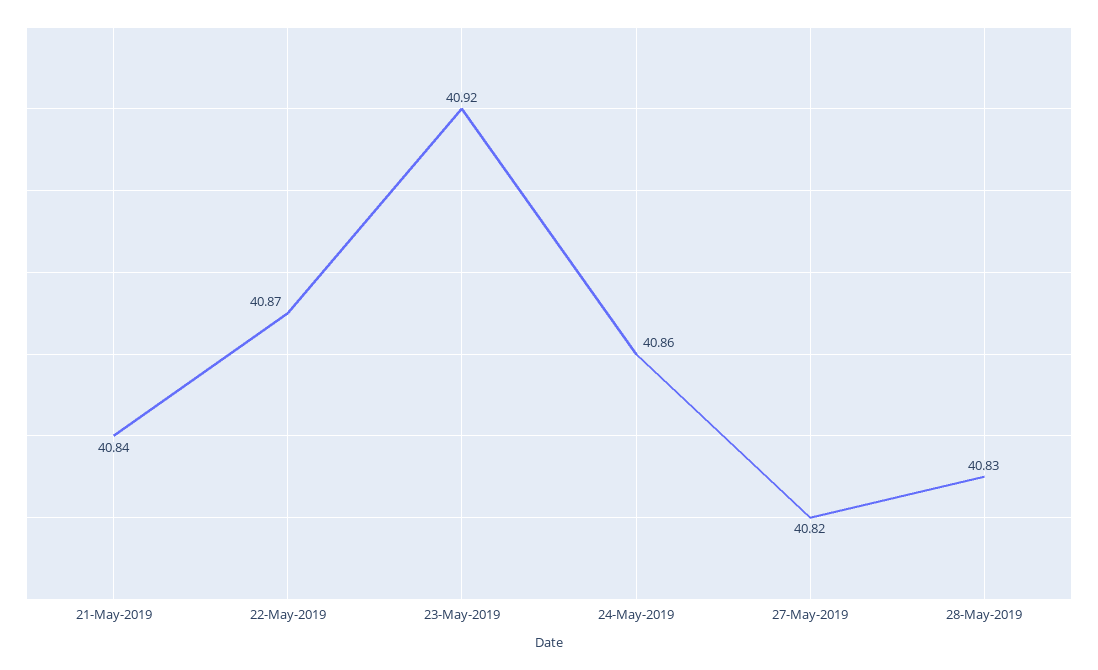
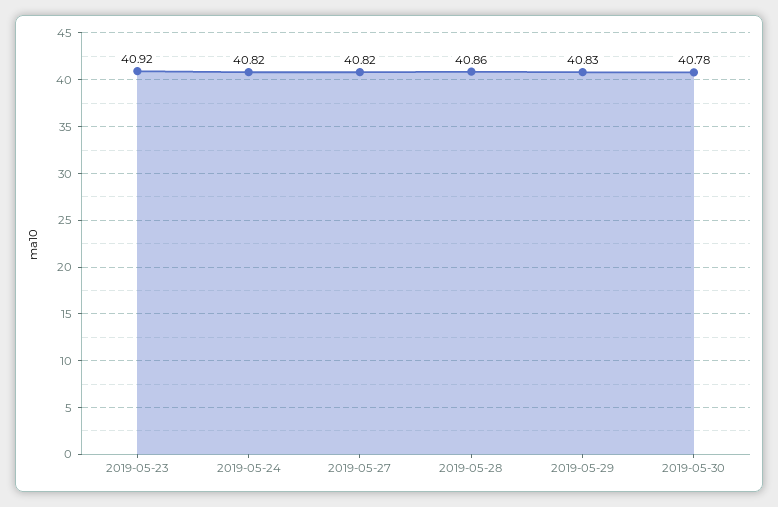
21-May-2019: 40.84 -> none
22-May-2019: 40.87 -> none
24-May-2019: 40.86 -> 40.82
28-May-2019: 40.83 -> 40.86
2019-05-29: none -> 40.83
2019-05-30: none -> 40.78

